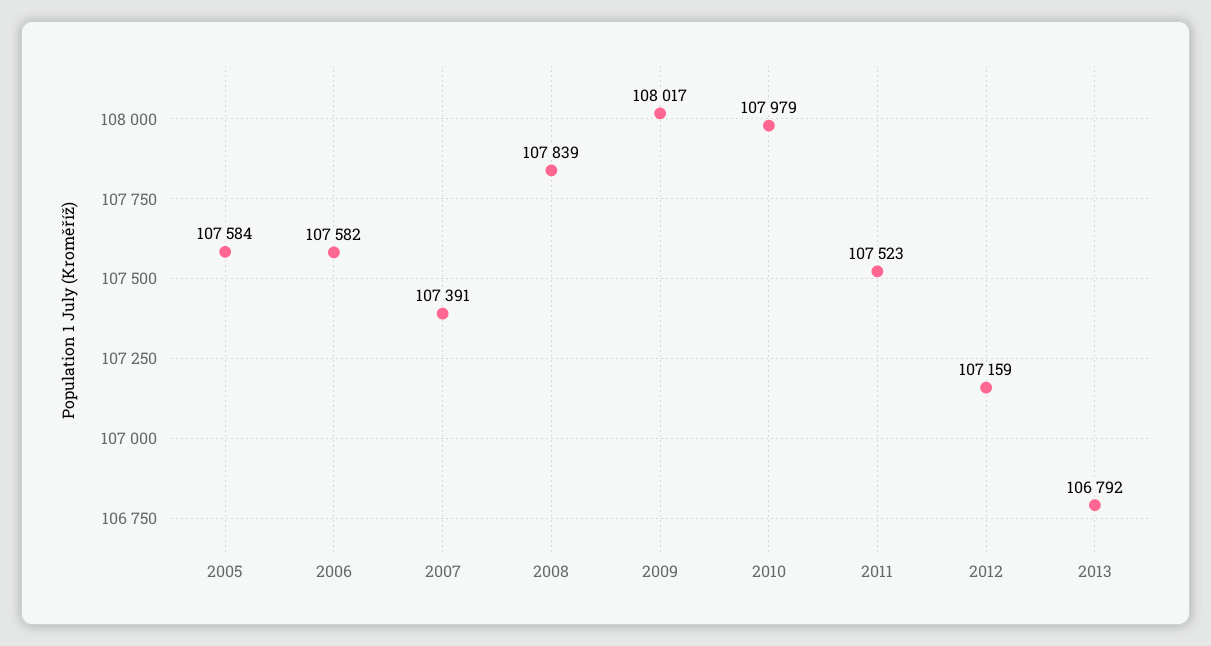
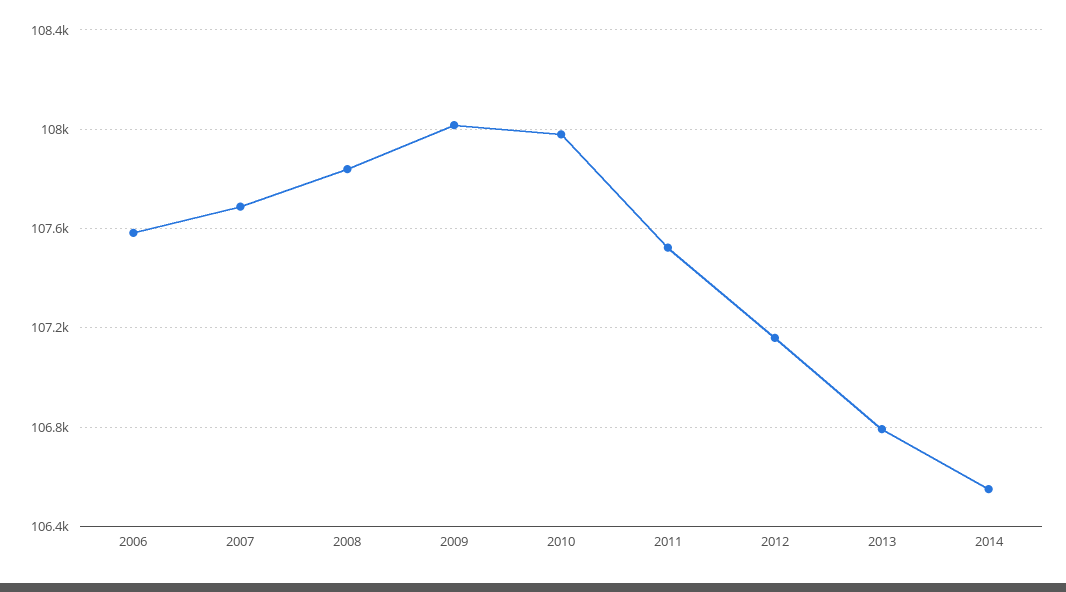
2005: 107584 -> none
2007: 107391 -> 107700
2014: none -> 106550

